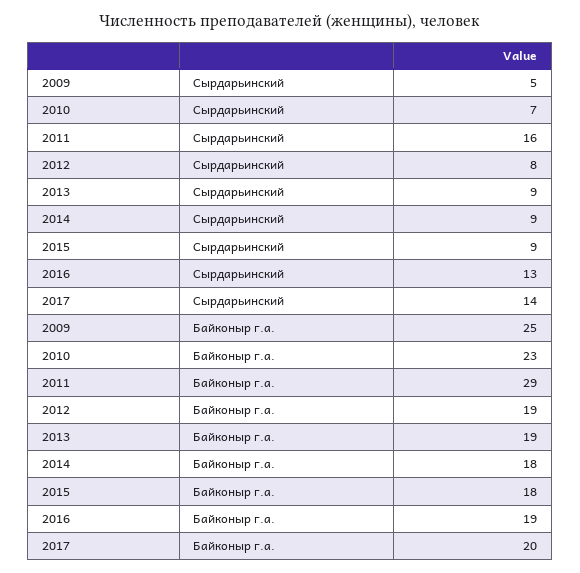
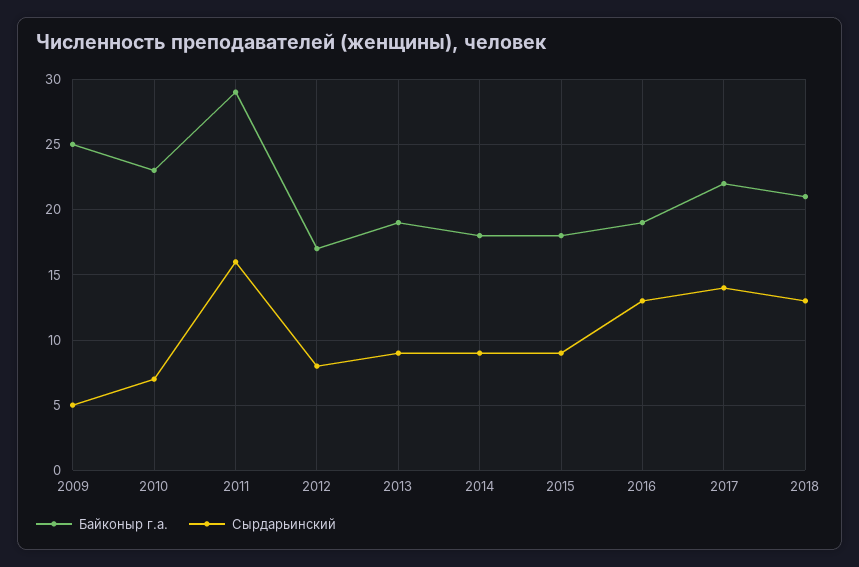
Байконыр г.а., 2012: 19 -> 17
Байконыр г.а., 2017: 20 -> 22
Байконыр г.а., 2018: none -> 21
Сырдарьинский, 2018: none -> 13

